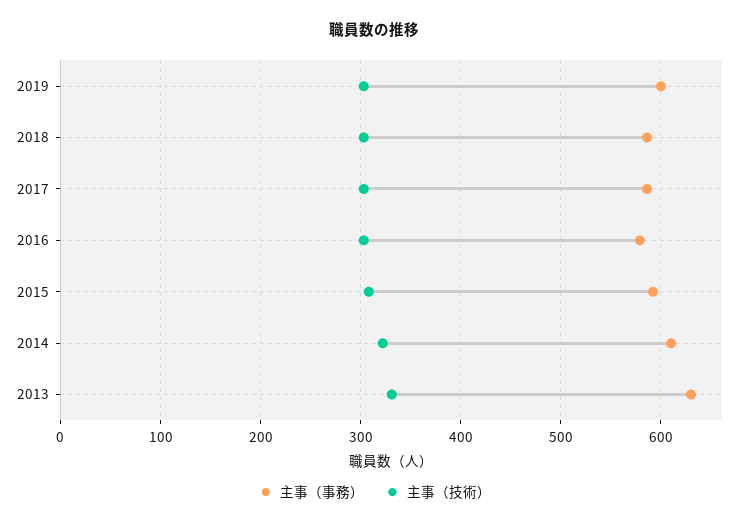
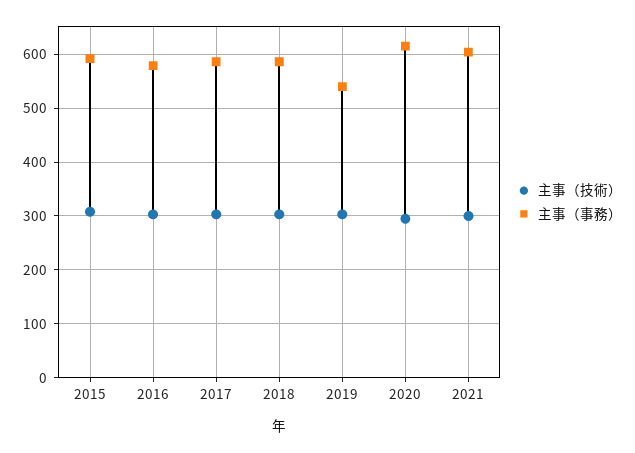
主事（事務）, 2019: 600 -> 540
主事（事務）, 2014: 610 -> none
主事（技術）, 2014: 320 -> none
主事（事務）, 2013: 630 -> none
主事（技術）, 2013: 330 -> none
主事（技術）, 2020: none -> 300
主事（事務）, 2020: none -> 620
主事（技術）, 2021: none -> 300
主事（事務）, 2021: none -> 600

